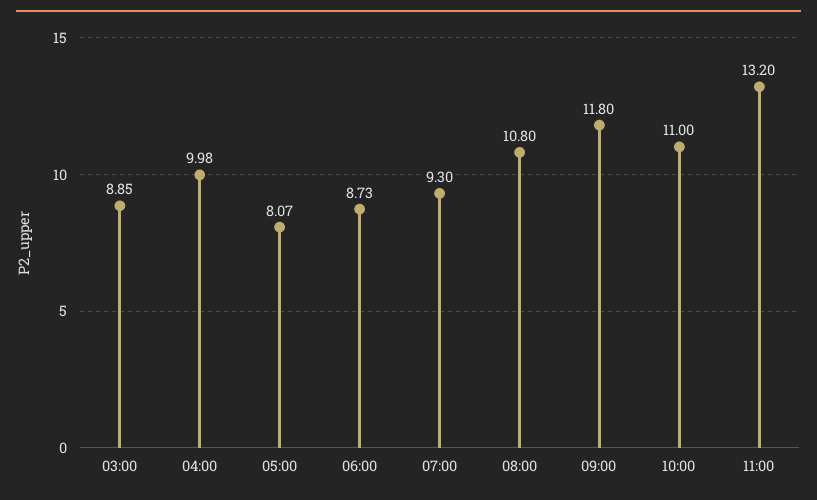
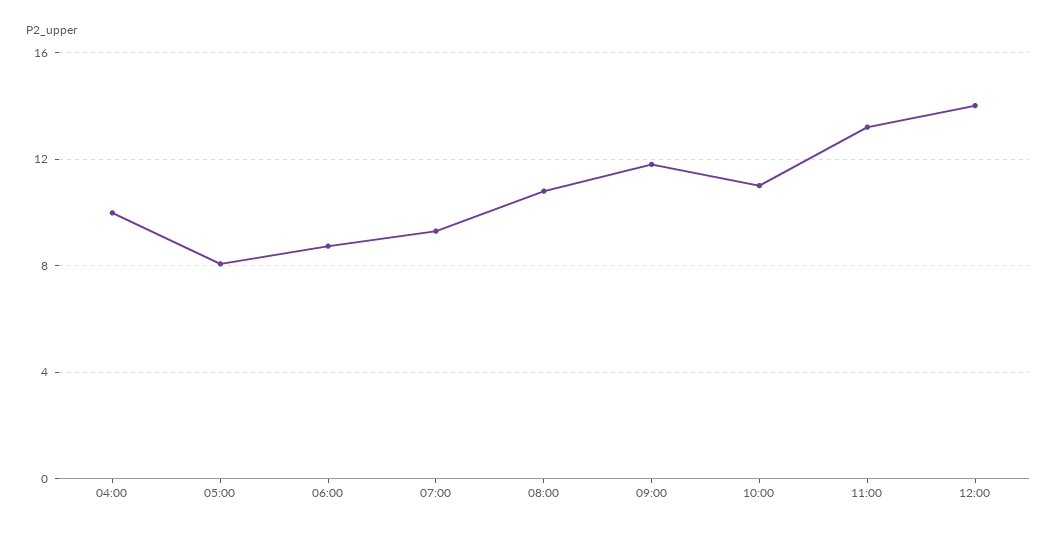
03:00: 8.85 -> none
12:00: none -> 14

